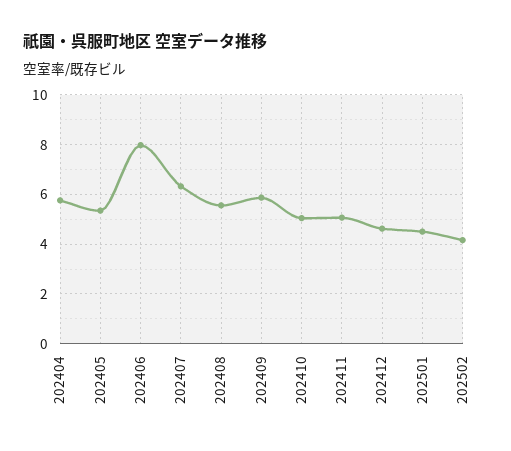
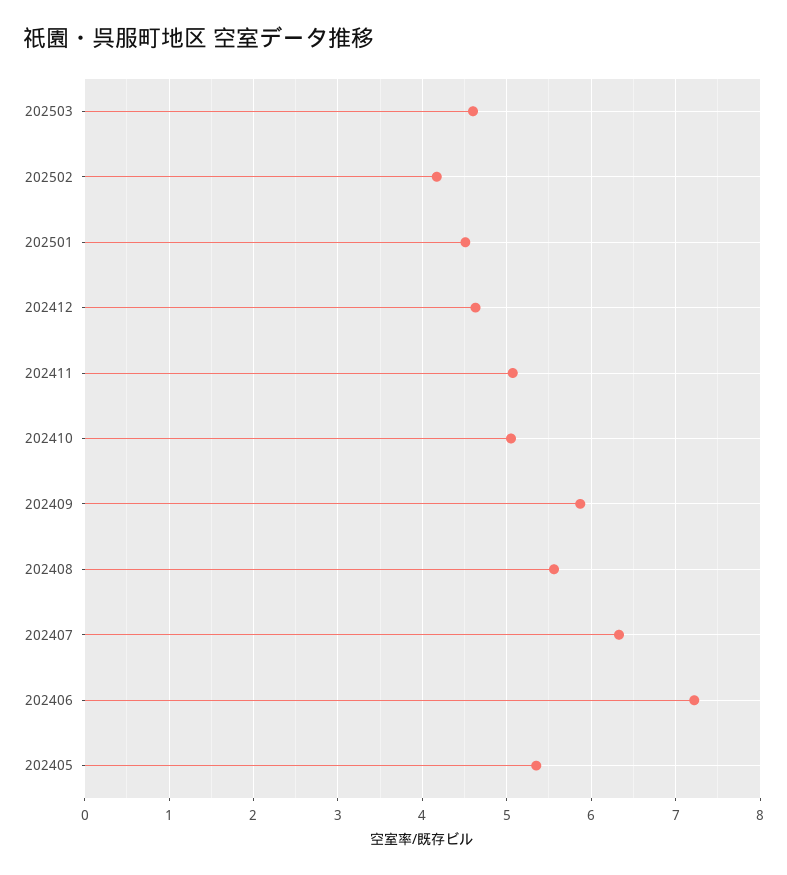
202404: 5.75 -> none
202406: 8 -> 7.2
202503: none -> 4.6

